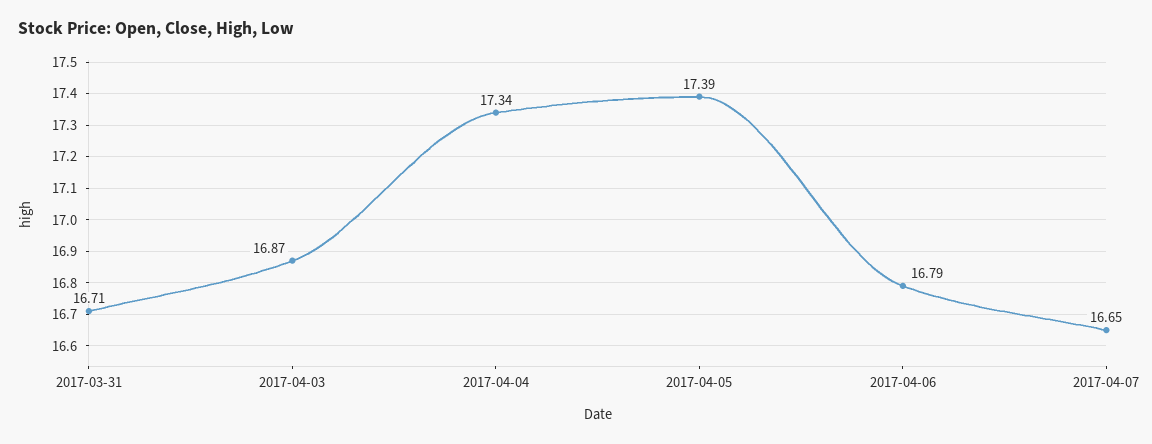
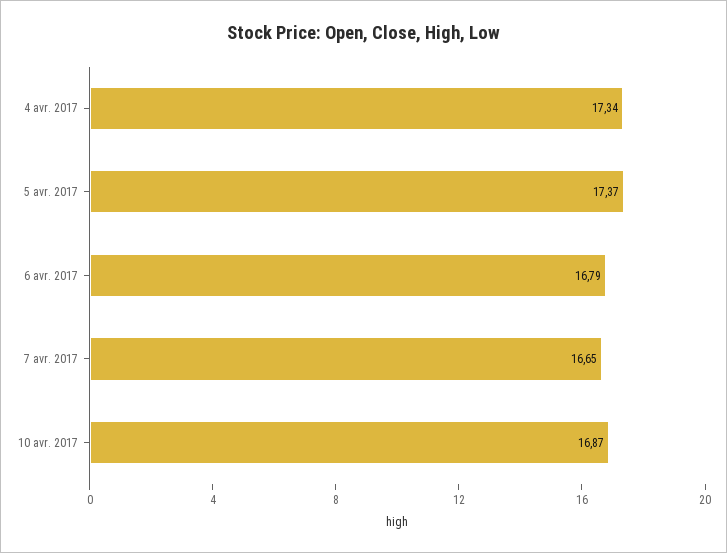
2017-03-31: 16.71 -> none
2017-04-03: 16.87 -> none
2017-04-05: 17.39 -> 17.37
10 avr. 2017: none -> 16.87

